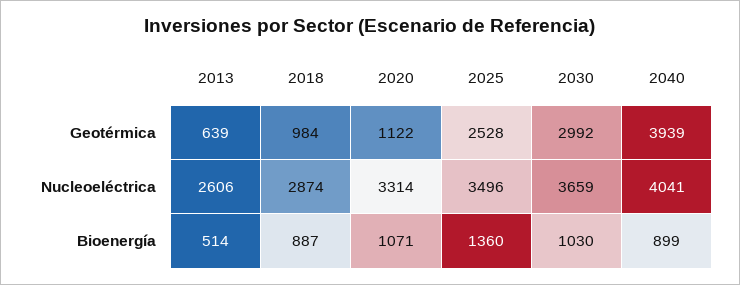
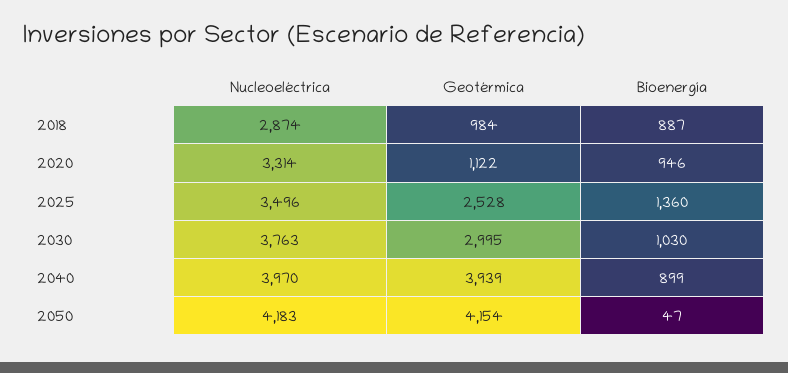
2013, Geotérmica: 639 -> none
2030, Geotérmica: 2992 -> 2995
2013, Nucleoeléctrica: 2606 -> none
2030, Nucleoeléctrica: 3659 -> 3763
2040, Nucleoeléctrica: 4041 -> 3970
2013, Bioenergía: 514 -> none
2020, Bioenergía: 1071 -> 946
2050, Nucleoeléctrica: none -> 4183
2050, Geotérmica: none -> 4154
2050, Bioenergía: none -> 47

